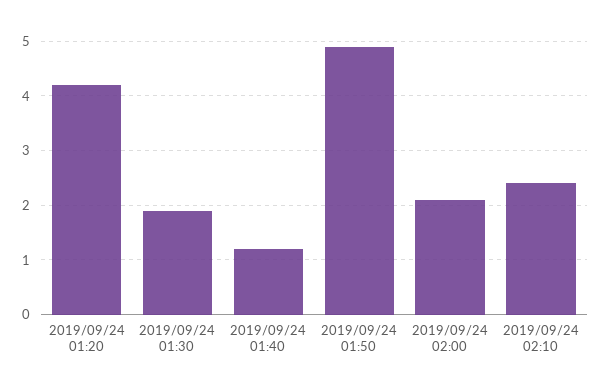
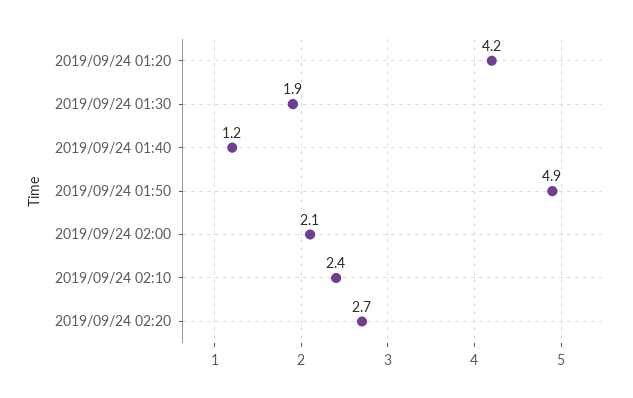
2019/09/24 02:20: none -> 2.7

